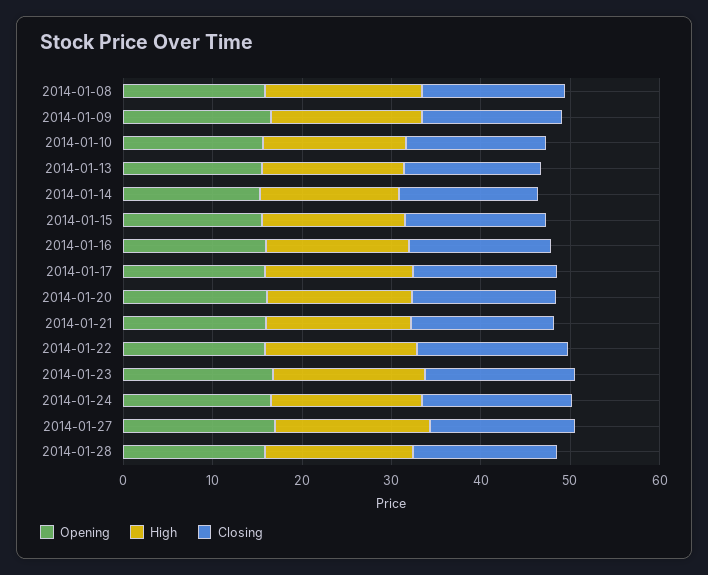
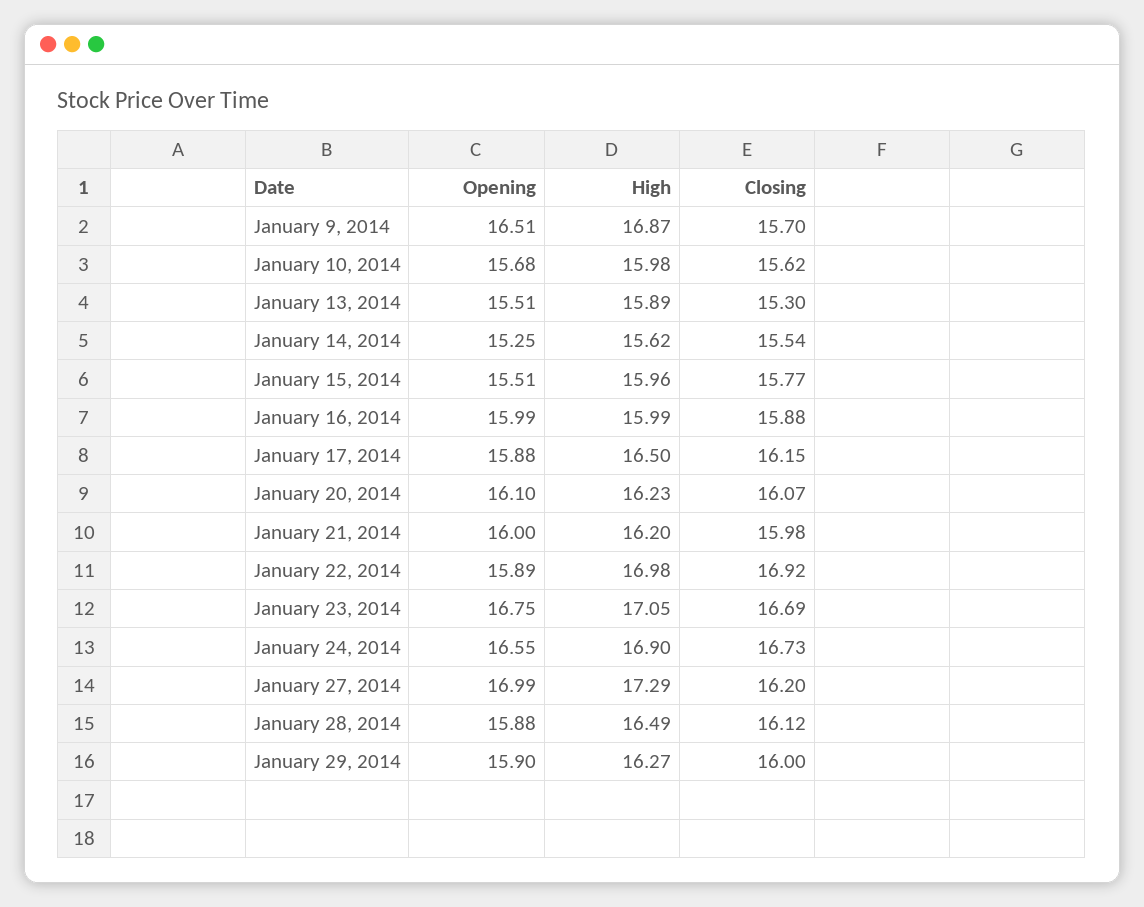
Opening, 2014-01-08: 16 -> none
High, 2014-01-08: 18 -> none
Closing, 2014-01-08: 16 -> none
Opening, January 29, 2014: none -> 15.9
High, January 29, 2014: none -> 16.27
Closing, January 29, 2014: none -> 16

